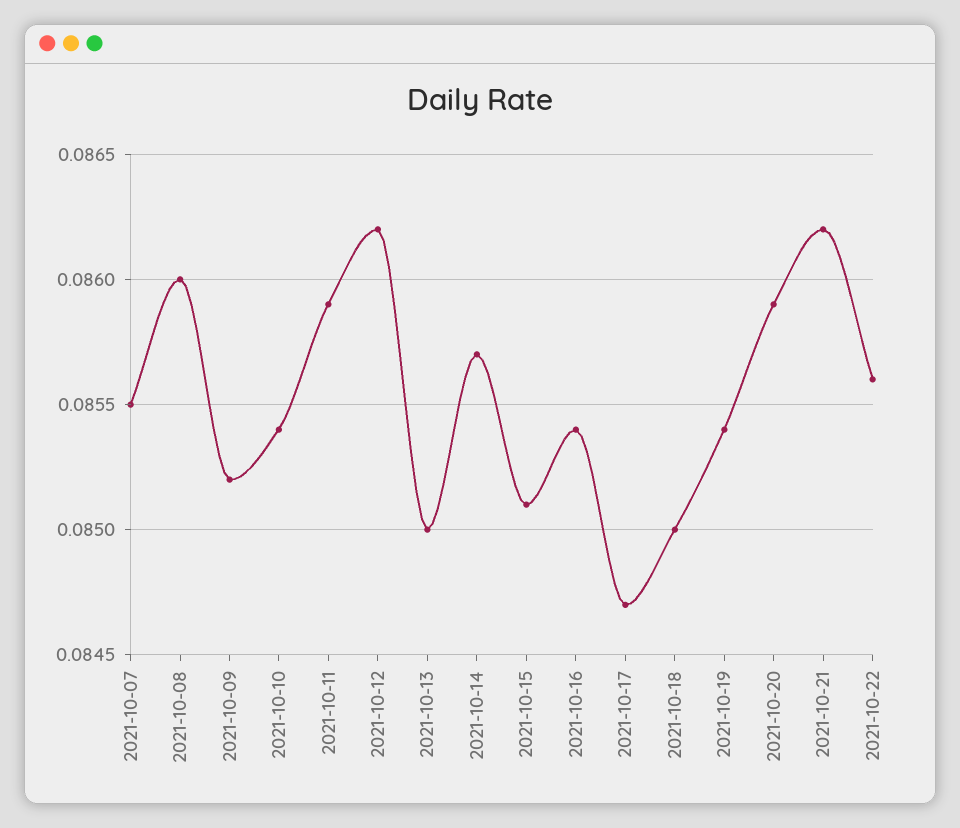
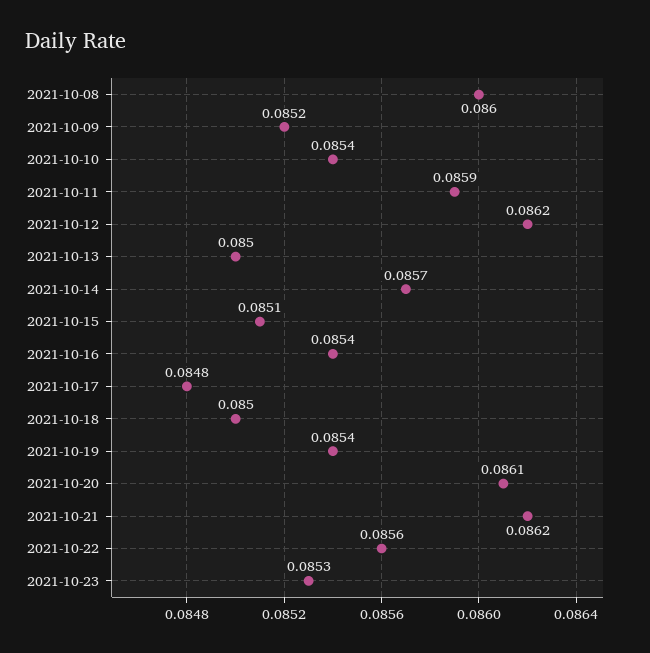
2021-10-07: 0.0855 -> none
2021-10-17: 0.0847 -> 0.0848
2021-10-20: 0.0859 -> 0.0861
2021-10-23: none -> 0.0853

